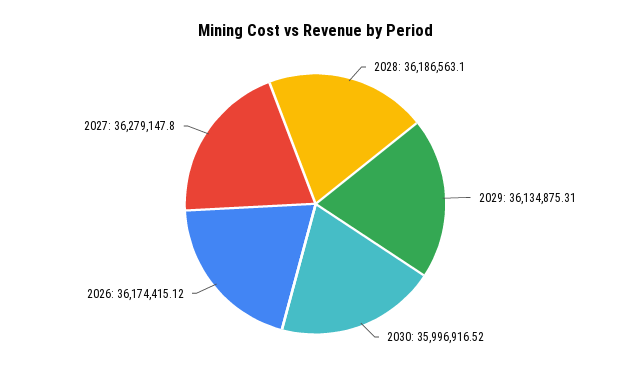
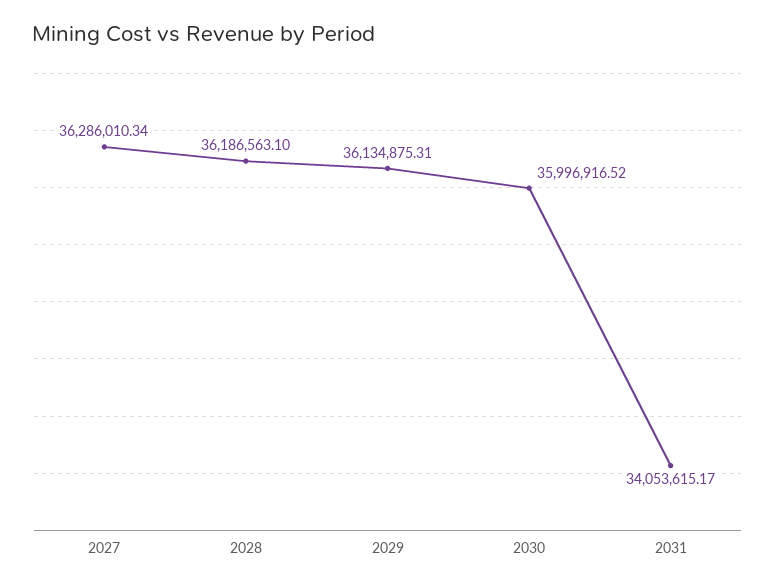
2026: 36174415.12 -> none
2027: 36279147.8 -> 36286010.34
2031: none -> 34053615.17

